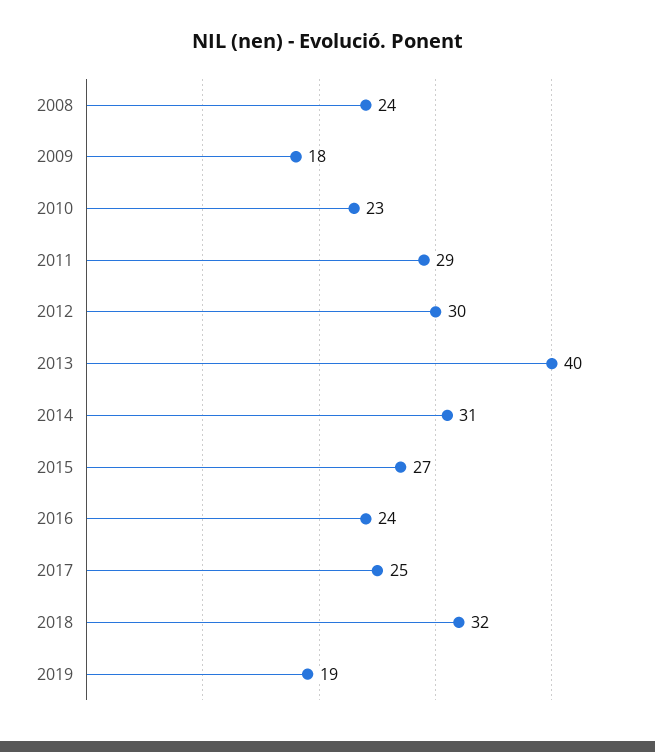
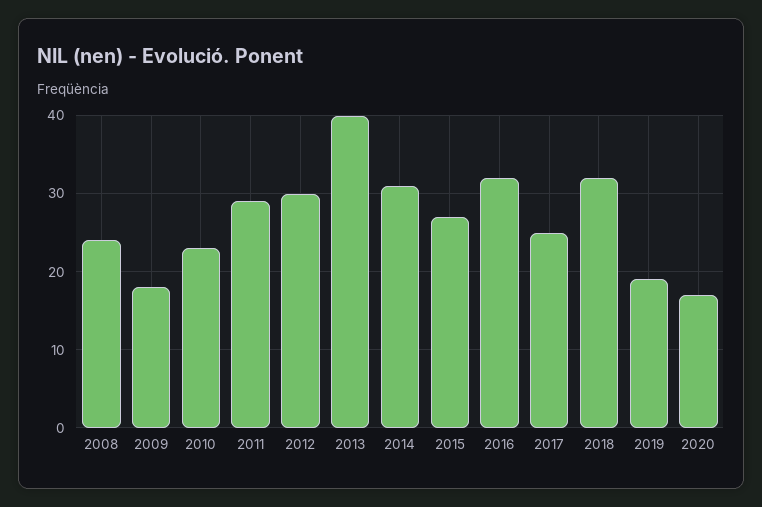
2016: 24 -> 32
2020: none -> 17

